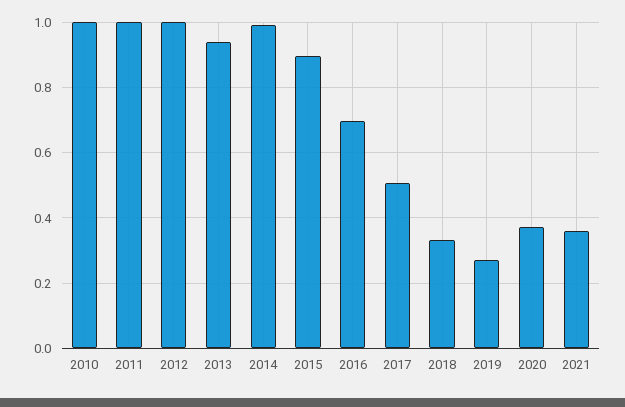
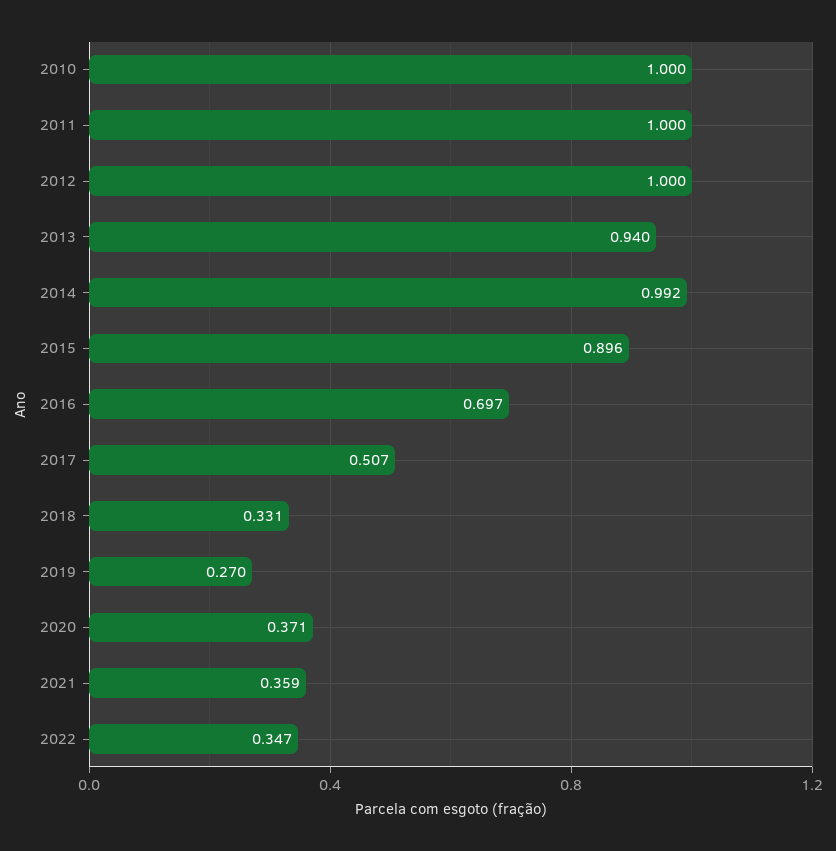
2022: none -> 0.347

